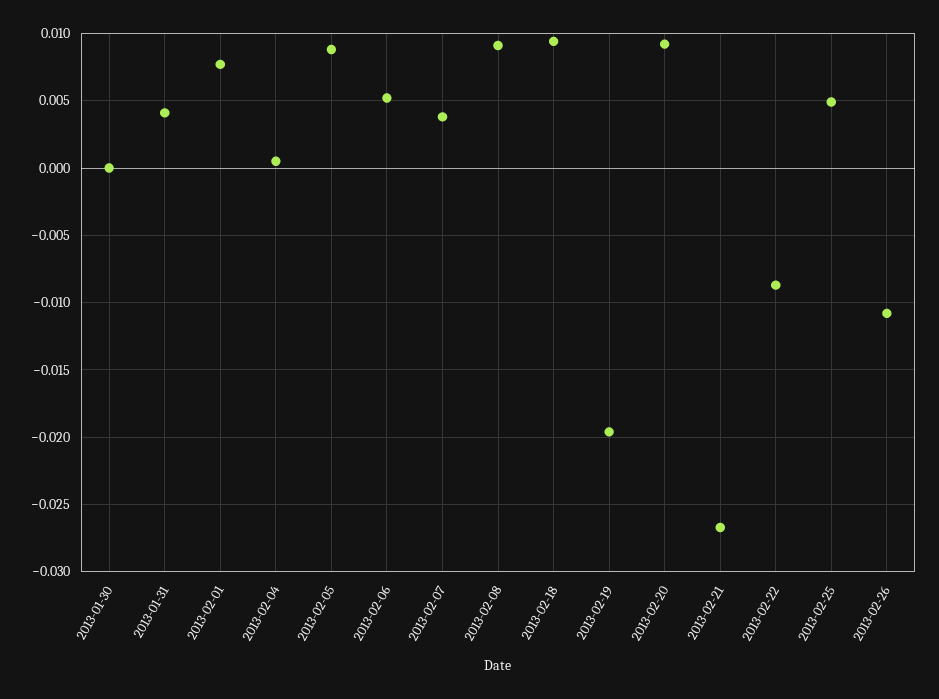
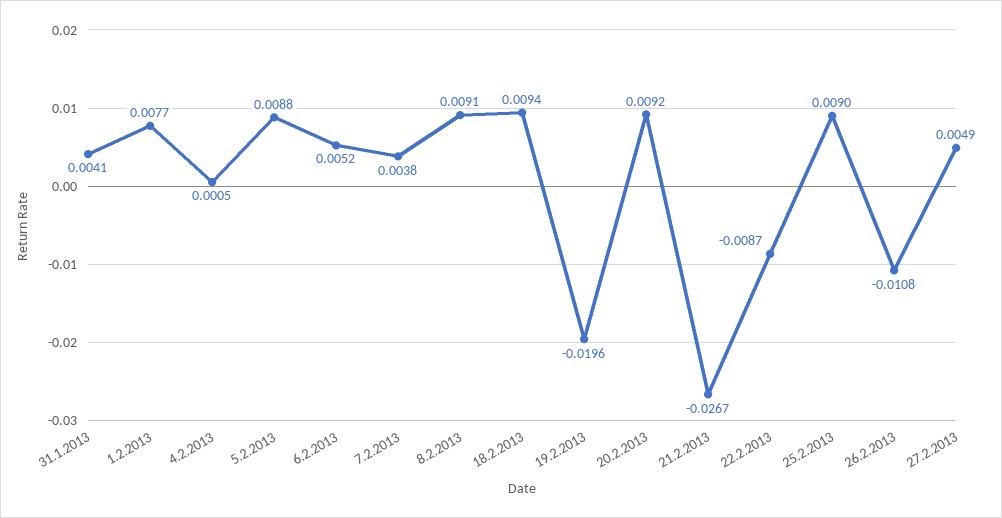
2013-01-30: 0 -> none
2013-02-25: 0.005 -> 0.009
27.2.2013: none -> 0.0049

